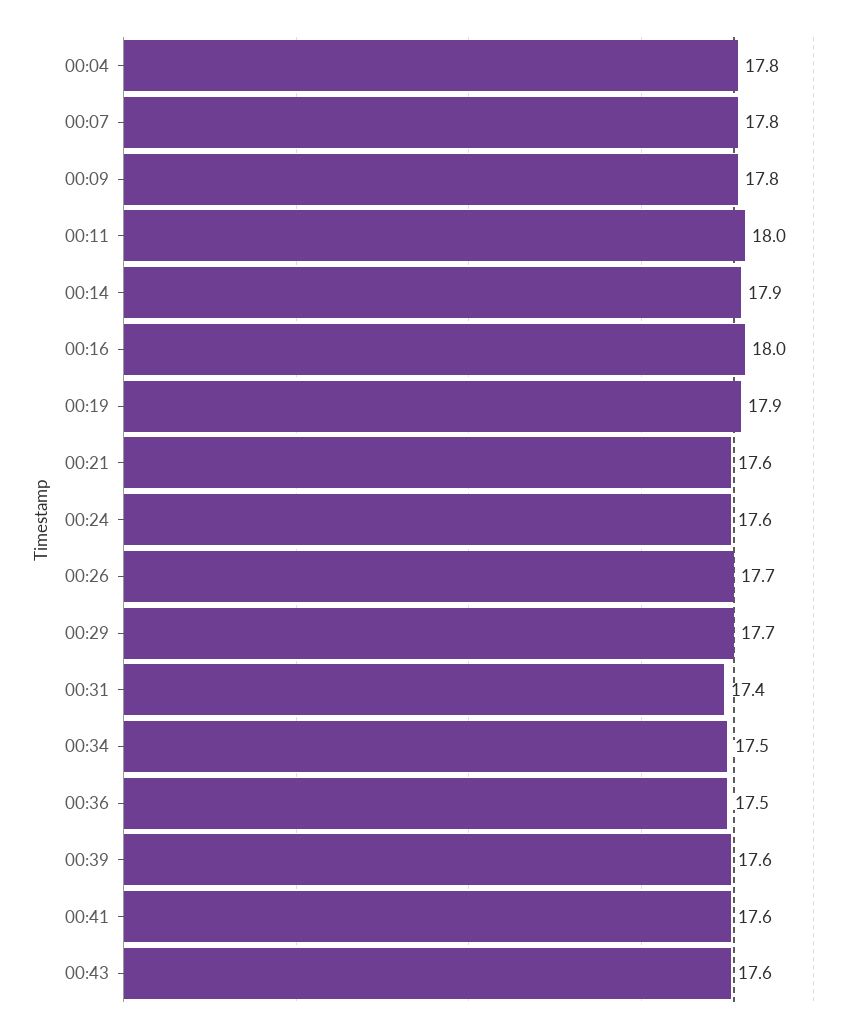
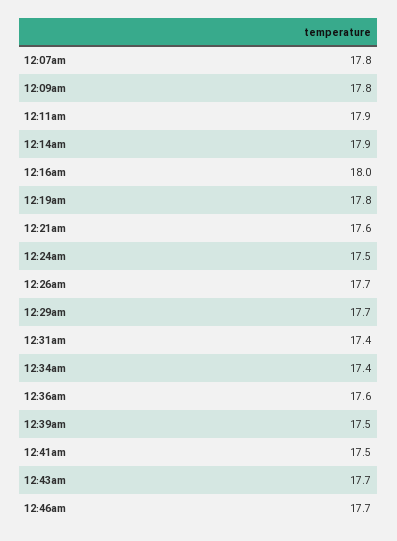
00:04: 17.8 -> none
00:11: 18 -> 17.9
00:19: 17.9 -> 17.8
00:24: 17.6 -> 17.5
00:34: 17.5 -> 17.4
00:36: 17.5 -> 17.6
00:39: 17.6 -> 17.5
00:41: 17.6 -> 17.5
00:43: 17.6 -> 17.7
12:46am: none -> 17.7

